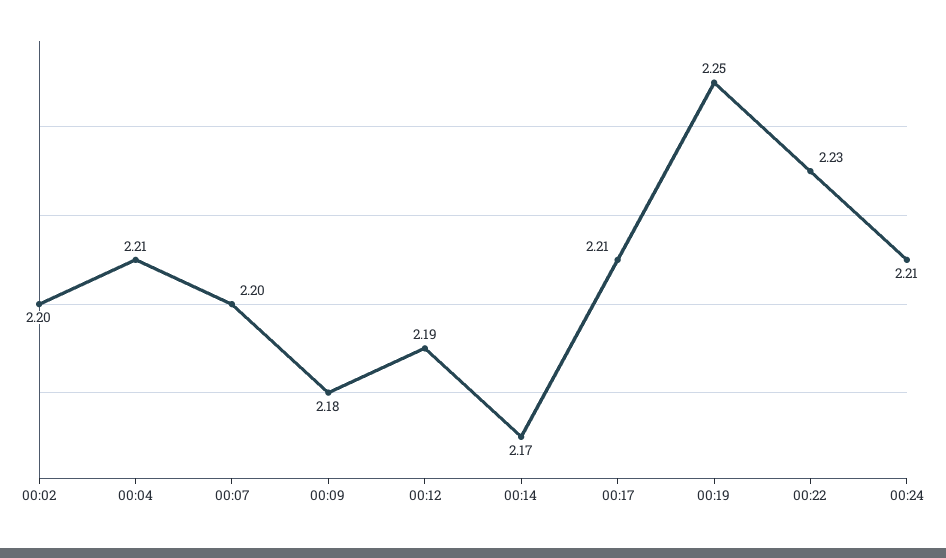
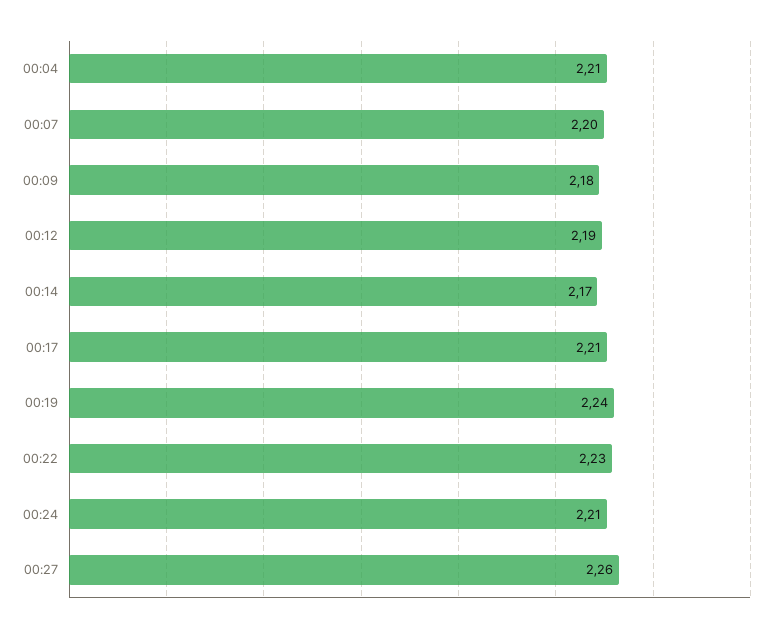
00:02: 2.2 -> none
00:19: 2.25 -> 2.24
00:27: none -> 2.26

